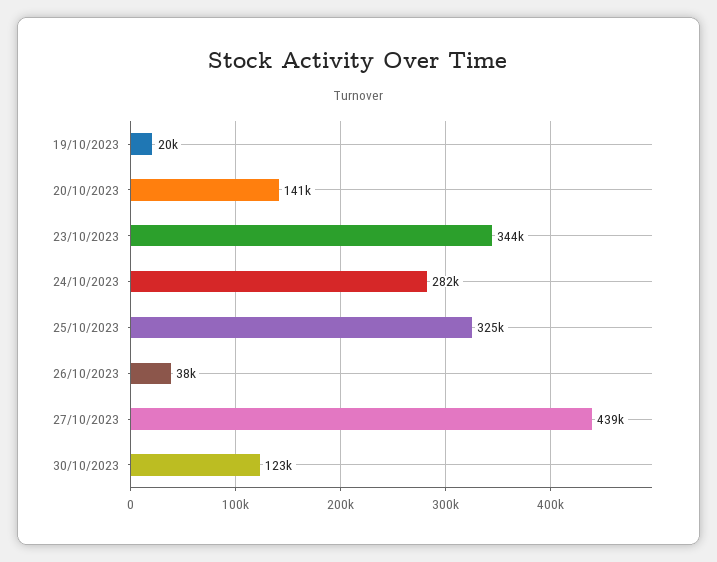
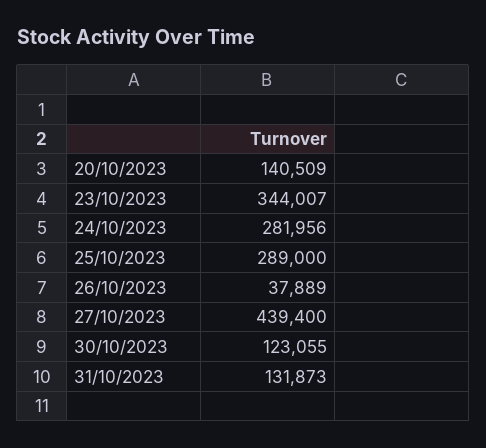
19/10/2023: 20000 -> none
25/10/2023: 325000 -> 289000
31/10/2023: none -> 131873

